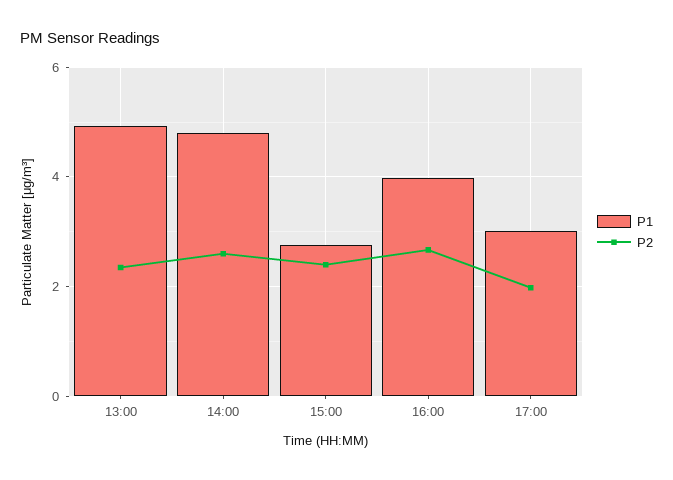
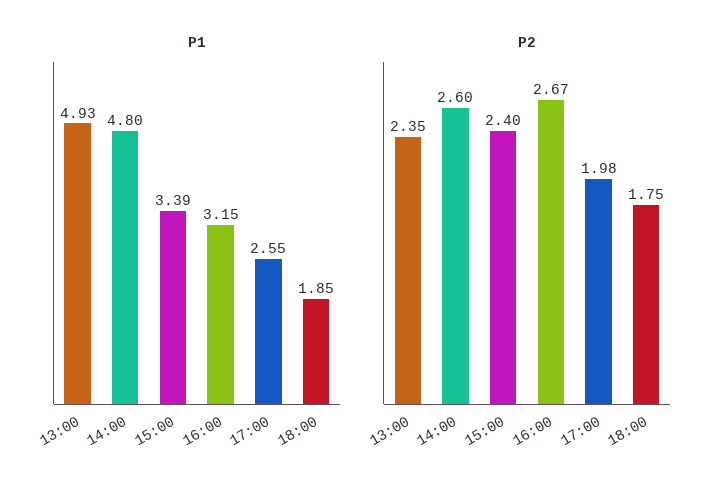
P1, 15:00: 2.8 -> 3.39
P1, 16:00: 4 -> 3.15
P1, 17:00: 3 -> 2.55
P1, 18:00: none -> 1.85
P2, 18:00: none -> 1.75

